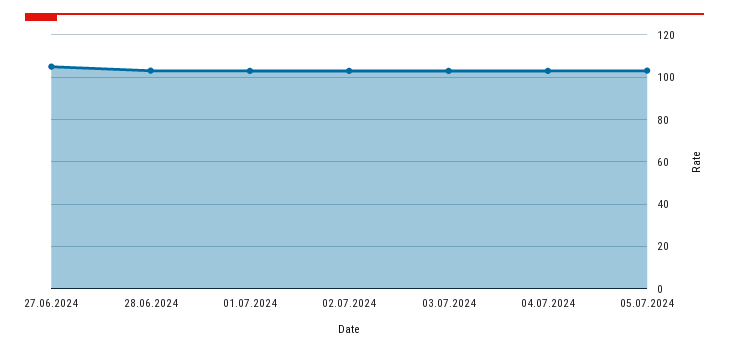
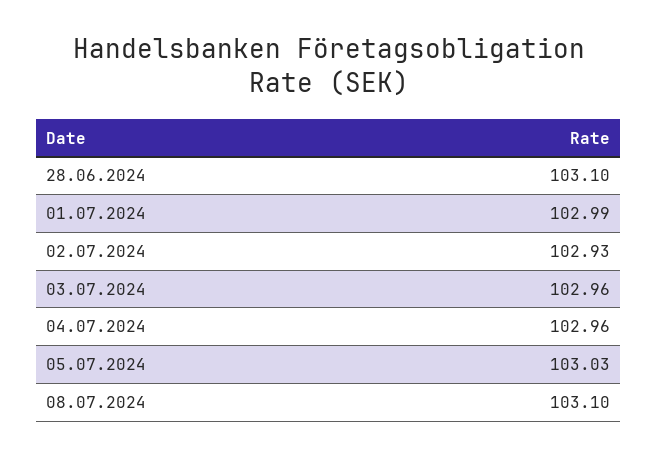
27.06.2024: 105 -> none
08.07.2024: none -> 103.1

